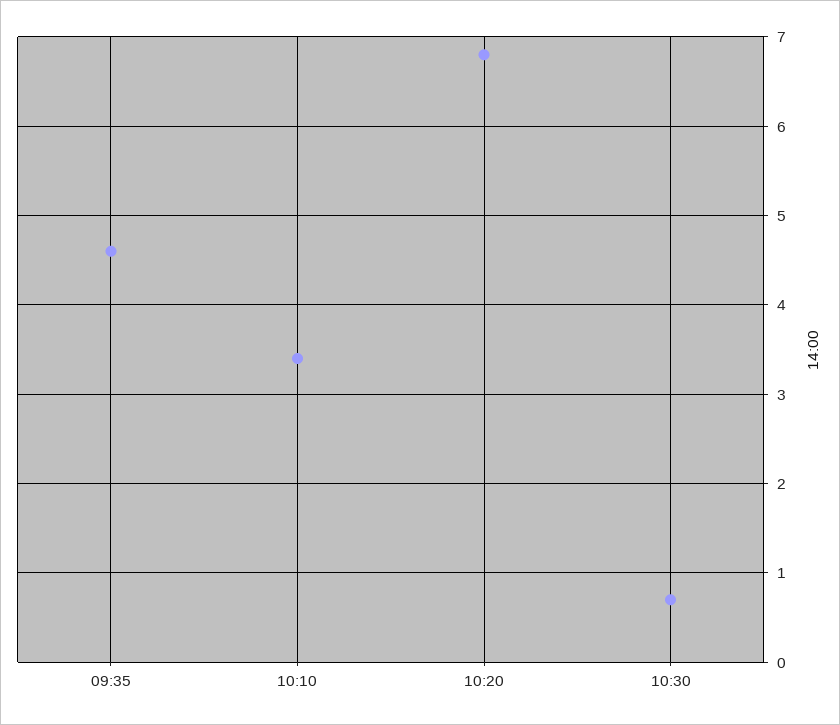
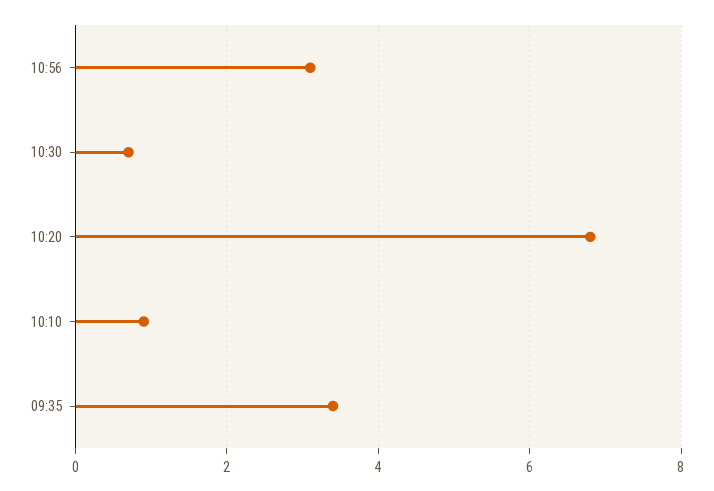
09:35: 4.6 -> 3.5
10:10: 3.4 -> 1
10:56: none -> 3

